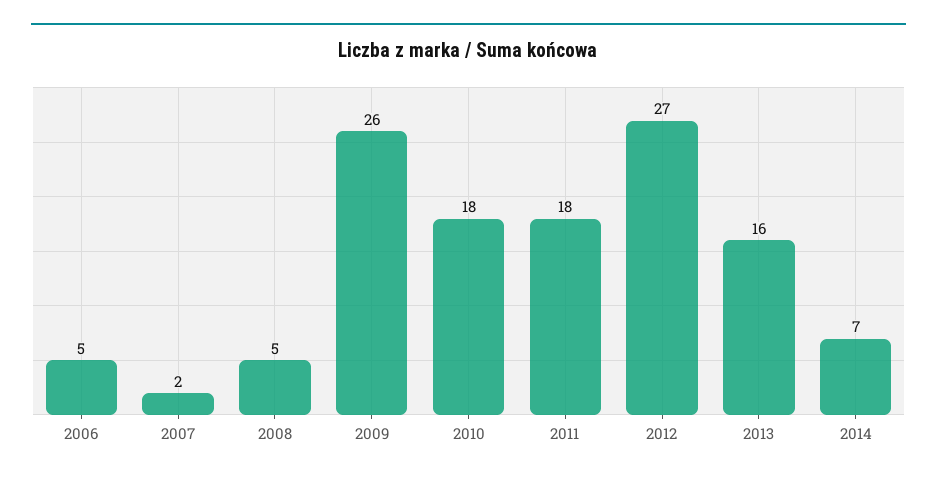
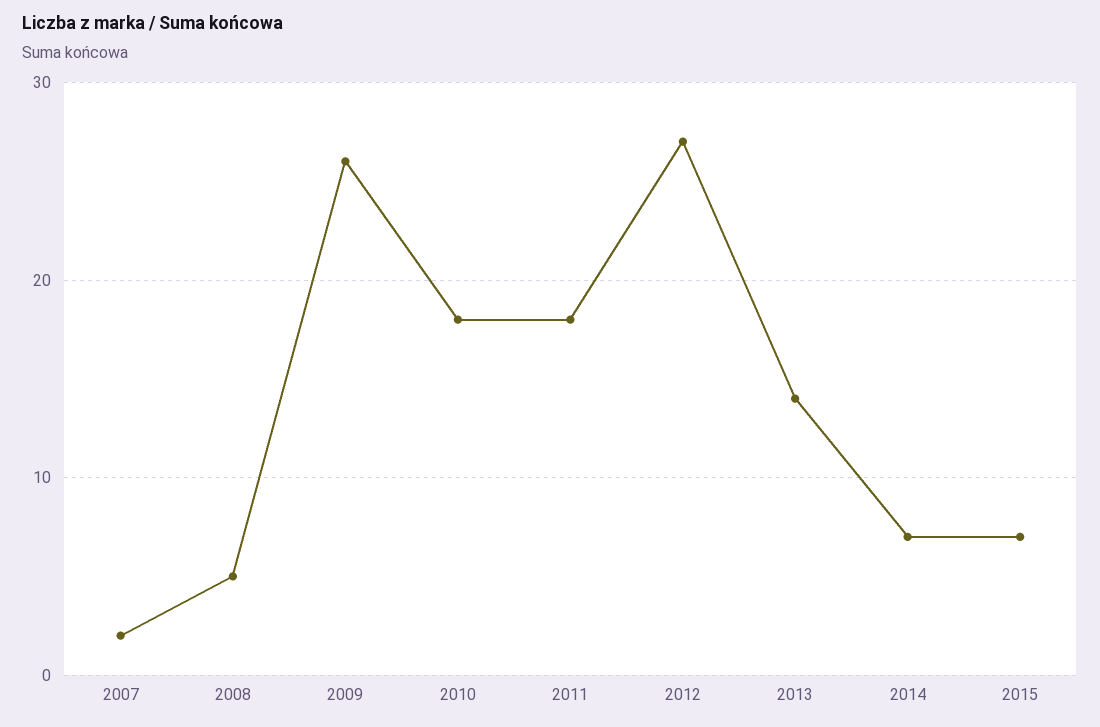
2006: 5 -> none
2013: 16 -> 14
2015: none -> 7

